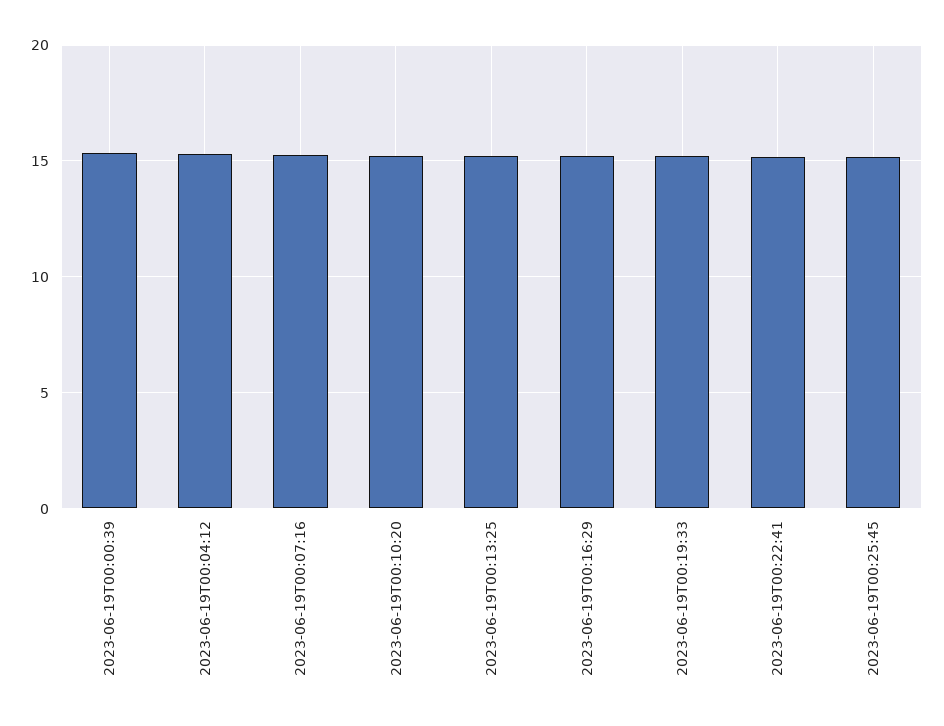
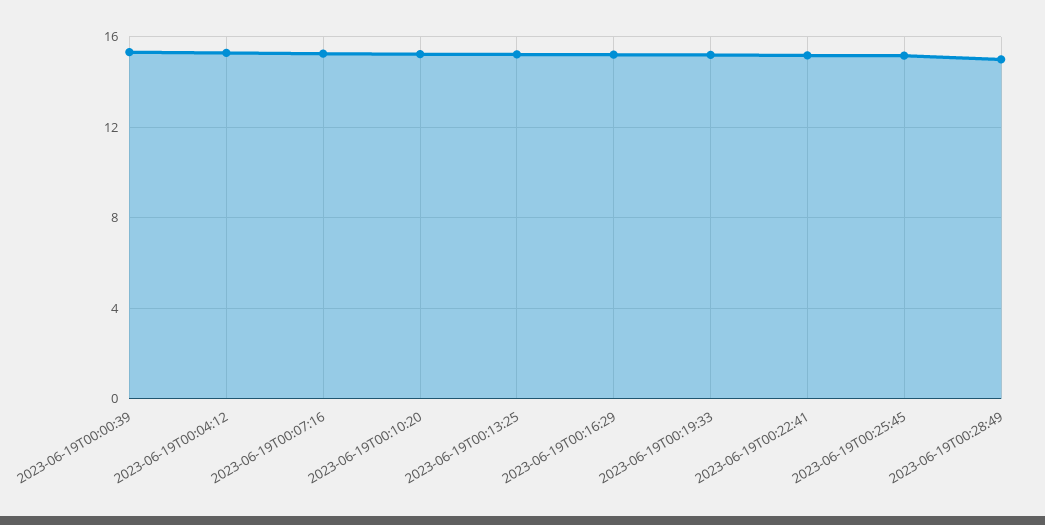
2023-06-19T00:28:49: none -> 15

